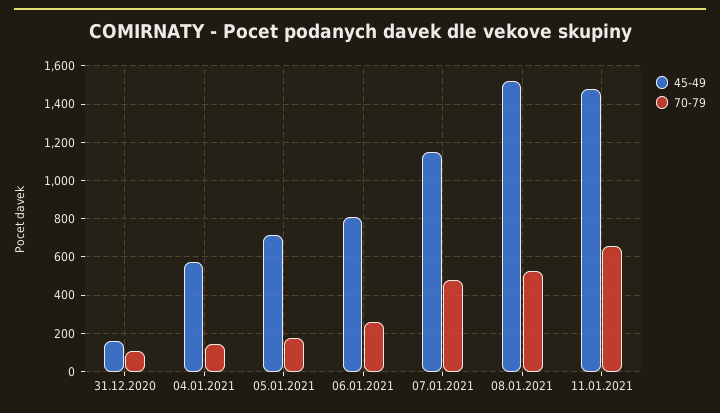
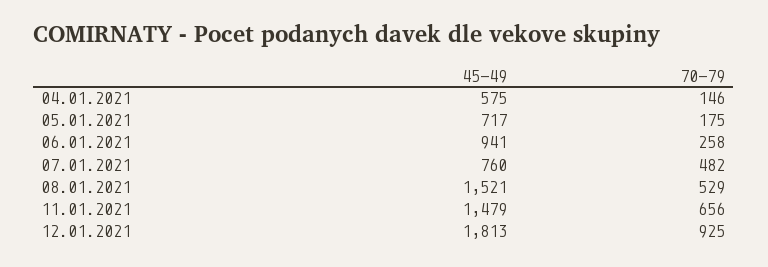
45-49, 31.12.2020: 150 -> none
70-79, 31.12.2020: 100 -> none
45-49, 06.01.2021: 800 -> 941
45-49, 07.01.2021: 1150 -> 760
45-49, 12.01.2021: none -> 1813
70-79, 12.01.2021: none -> 925

